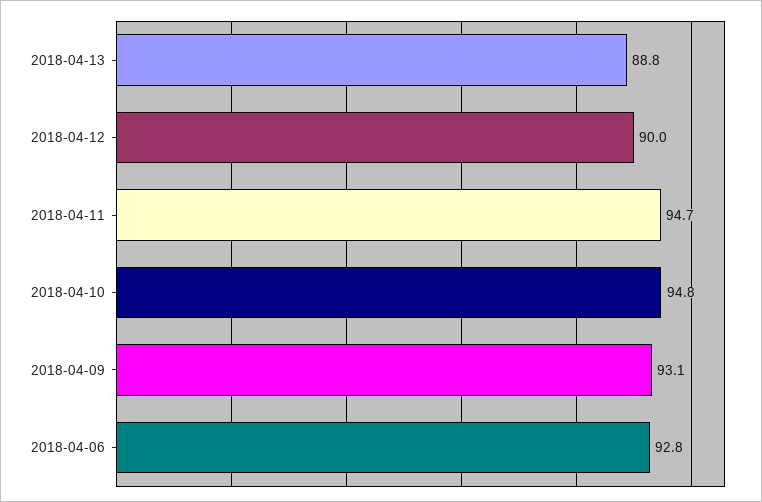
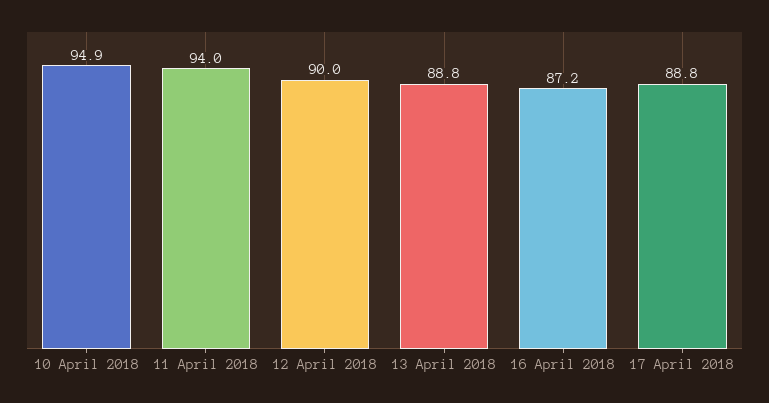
2018-04-11: 94.7 -> 94
2018-04-10: 94.8 -> 94.9
2018-04-09: 93.1 -> none
2018-04-06: 92.8 -> none
16 April 2018: none -> 87.2
17 April 2018: none -> 88.8

